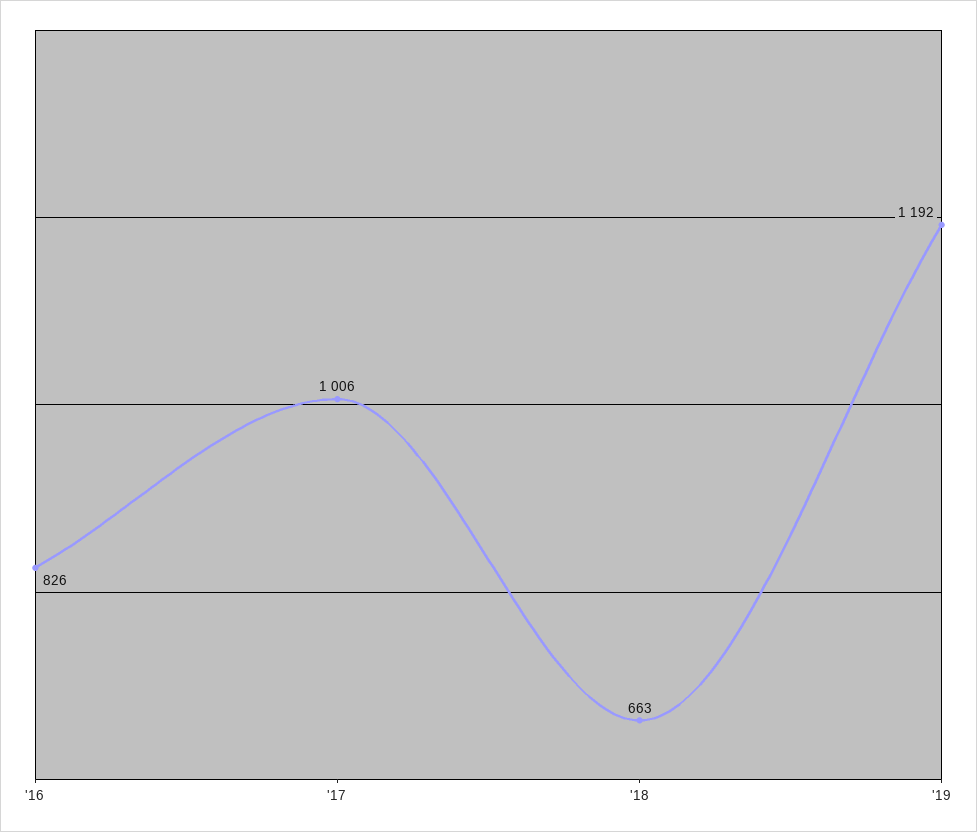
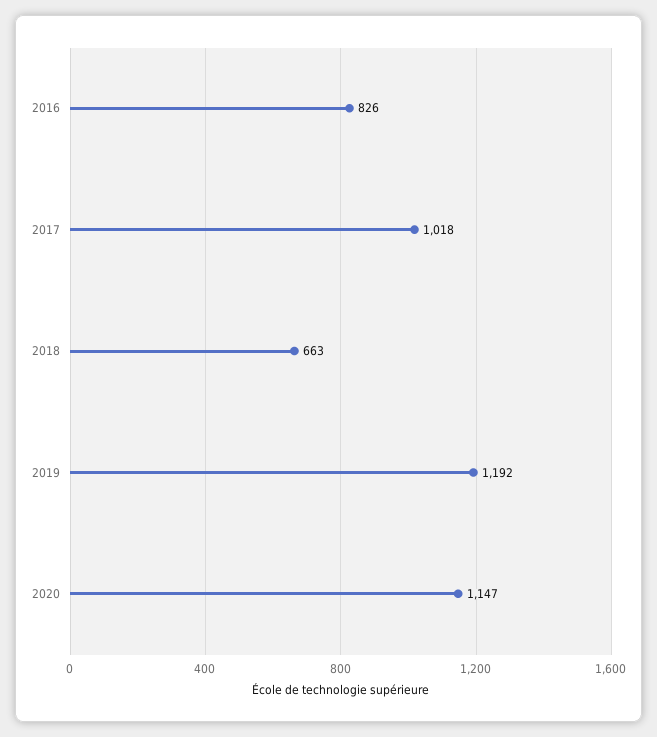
'17: 1006 -> 1018
2020: none -> 1147

